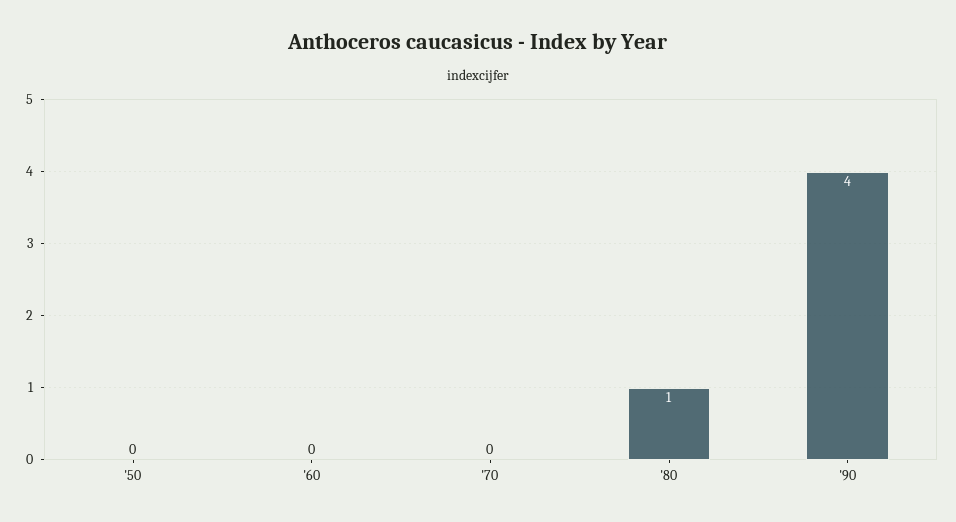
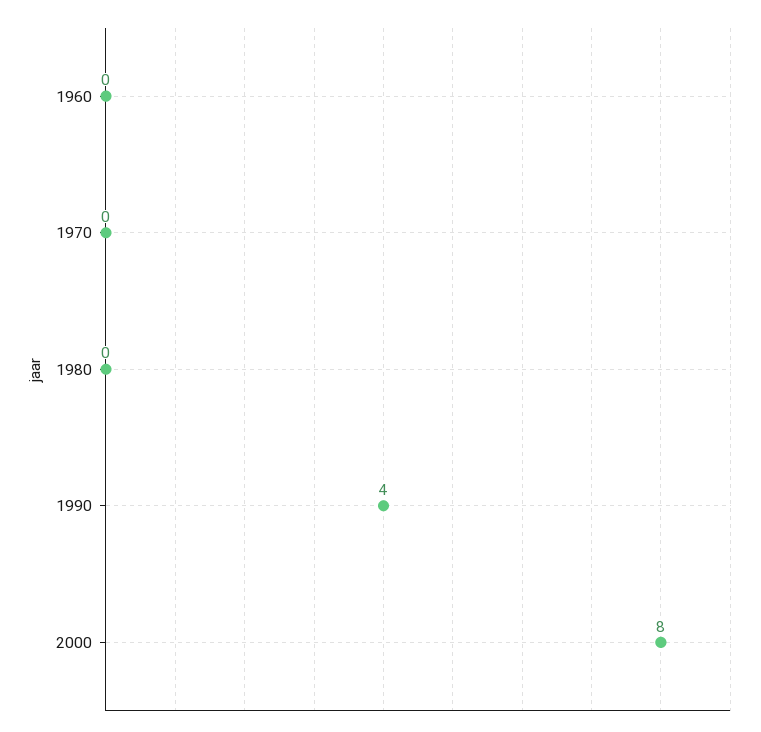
'50: 0 -> none
'80: 1 -> 0
2000: none -> 8

